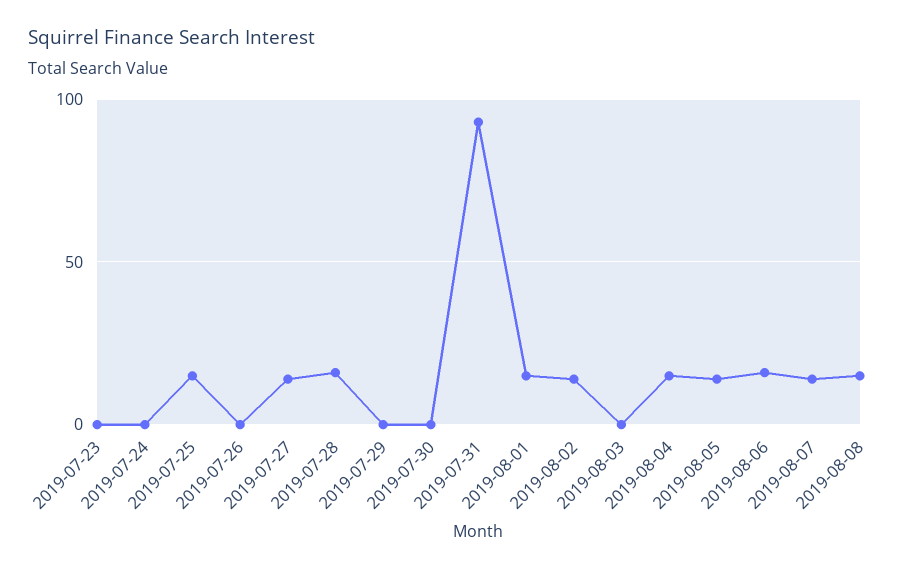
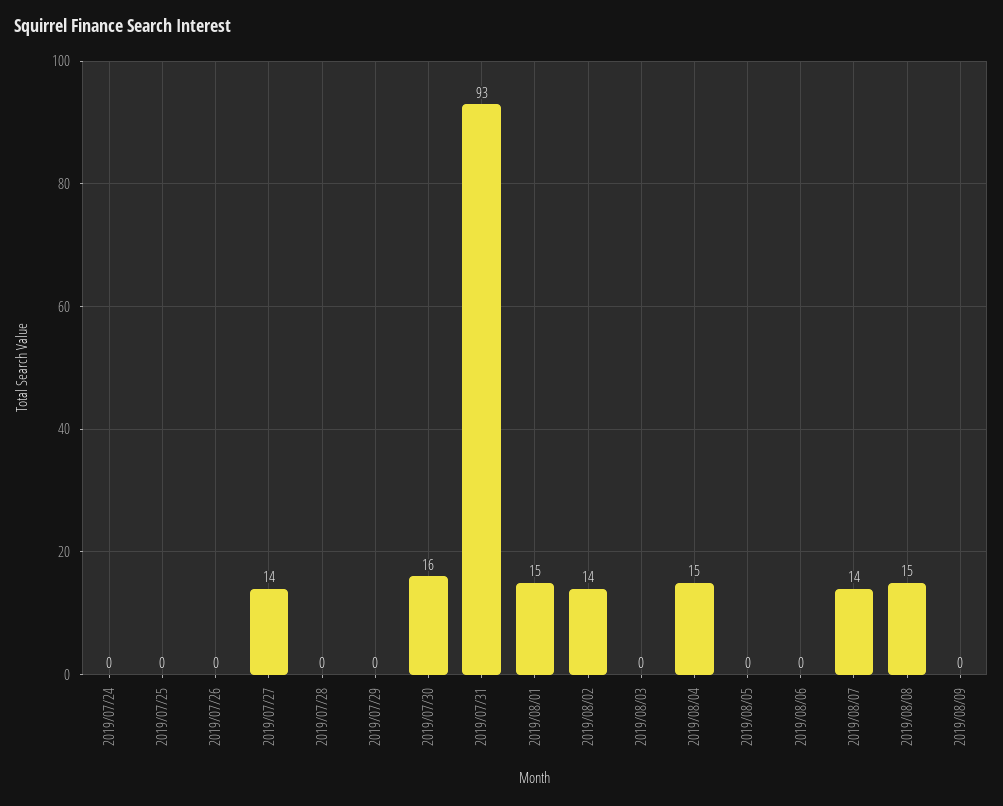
2019-07-23: 0 -> none
2019-07-25: 15 -> 0
2019-07-28: 15 -> 0
2019-07-30: 0 -> 16
2019-08-05: 15 -> 0
2019-08-06: 15 -> 0
2019/08/09: none -> 0

